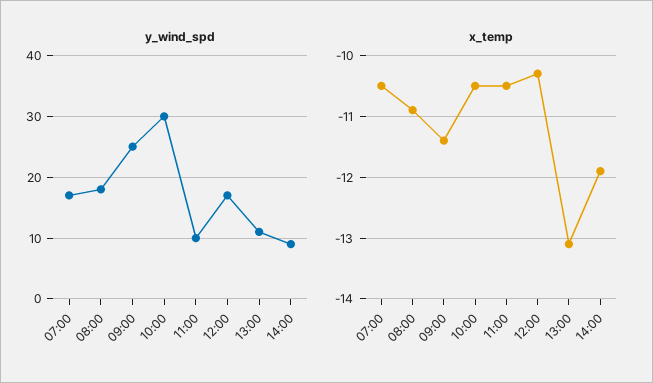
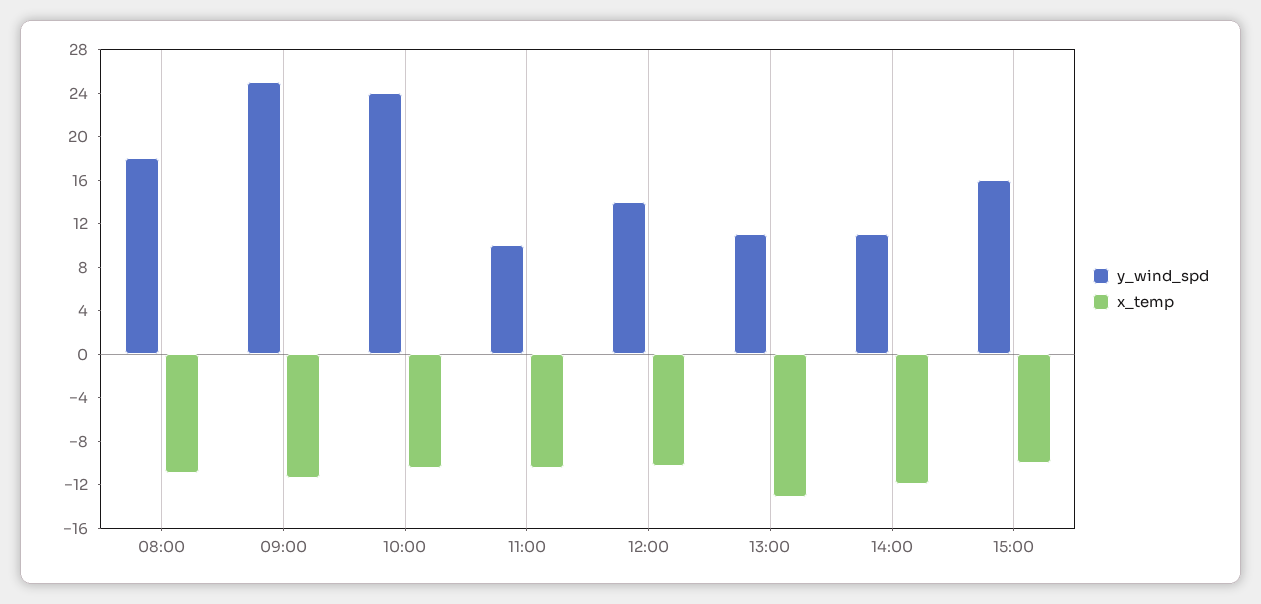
y_wind_spd, 07:00: 17 -> none
y_wind_spd, 10:00: 30 -> 24
y_wind_spd, 12:00: 17 -> 14
y_wind_spd, 14:00: 9 -> 11
x_temp, 07:00: -10.5 -> none
y_wind_spd, 15:00: none -> 16
x_temp, 15:00: none -> -10

